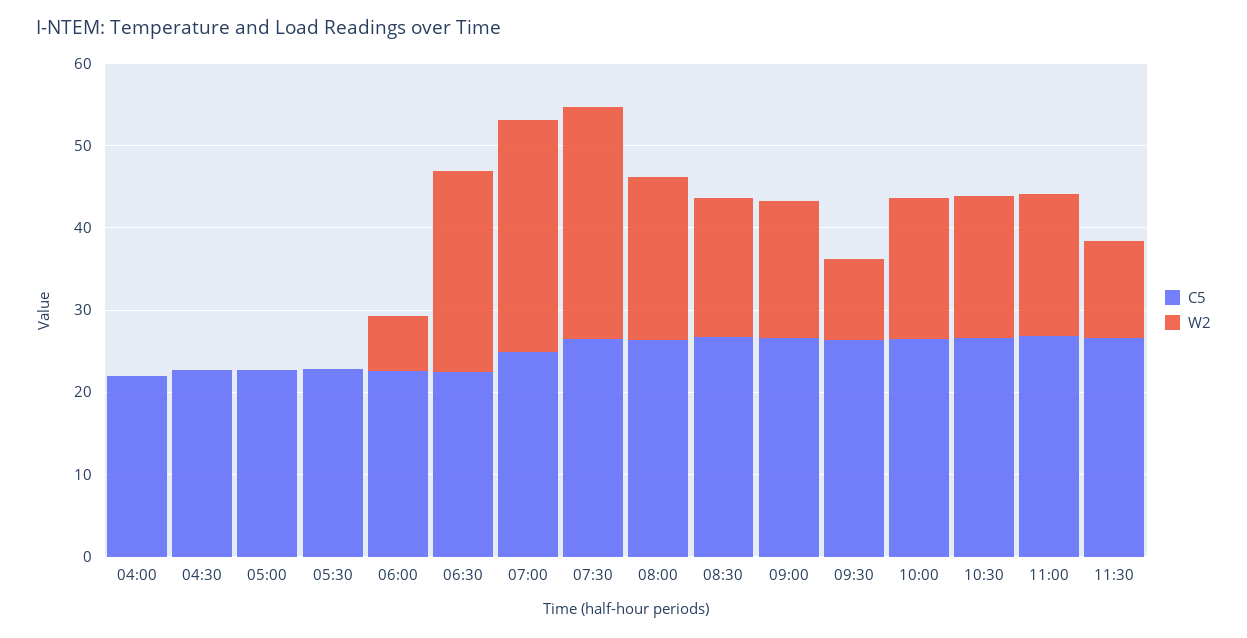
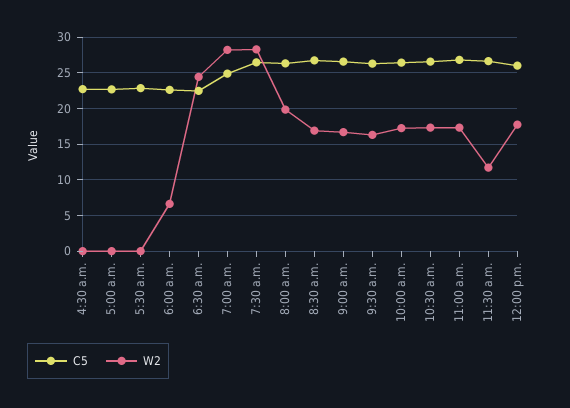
C5, 04:00: 22 -> none
W2, 04:00: 0 -> none
W2, 09:30: 10 -> 16
C5, 12:00 p.m.: none -> 26
W2, 12:00 p.m.: none -> 18

